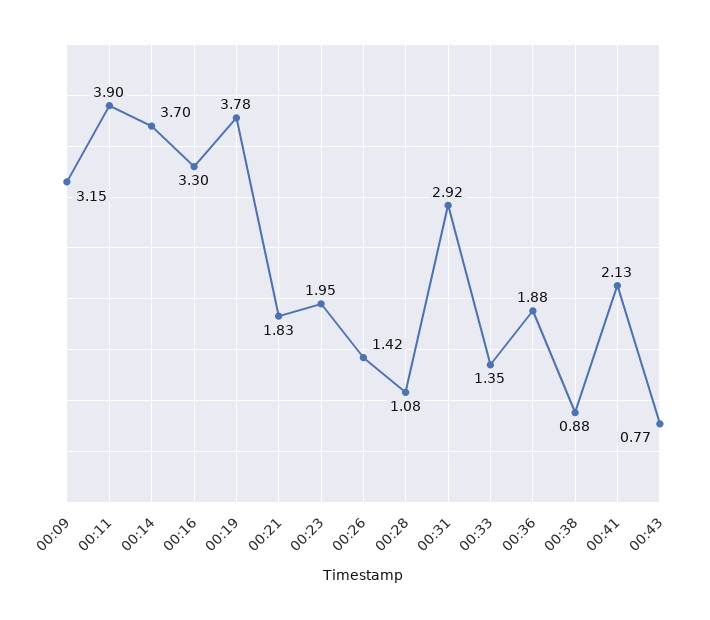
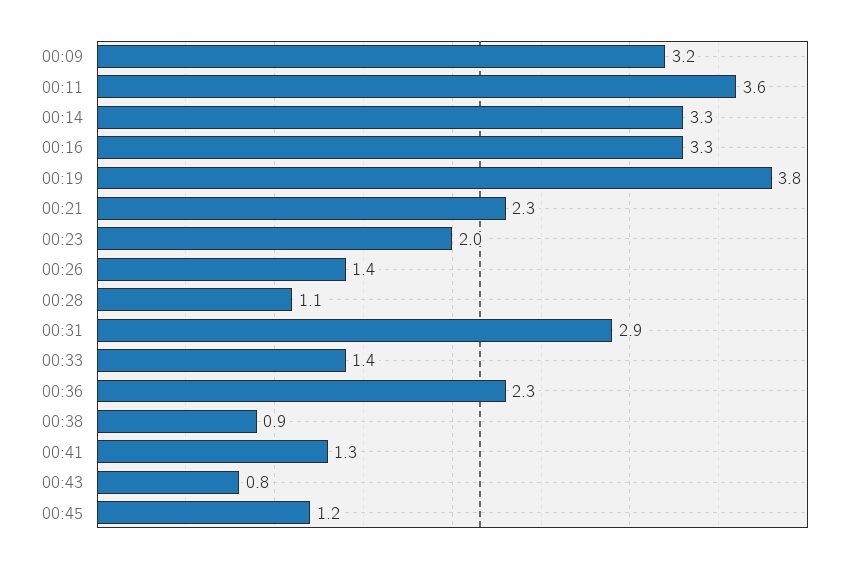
00:11: 3.9 -> 3.6
00:14: 3.7 -> 3.3
00:21: 1.83 -> 2.3
00:36: 1.88 -> 2.3
00:41: 2.13 -> 1.3
00:45: none -> 1.2

